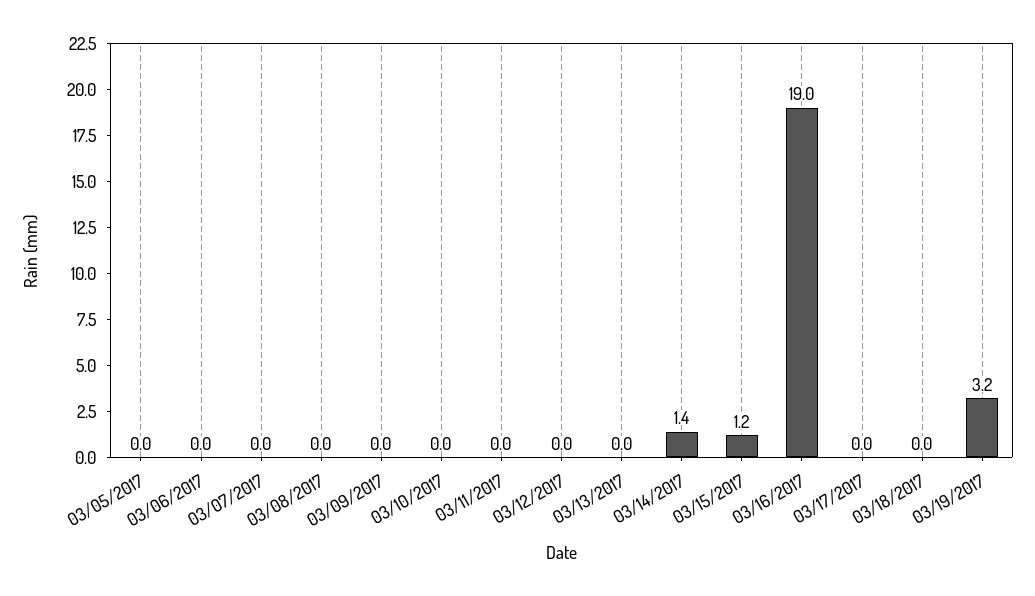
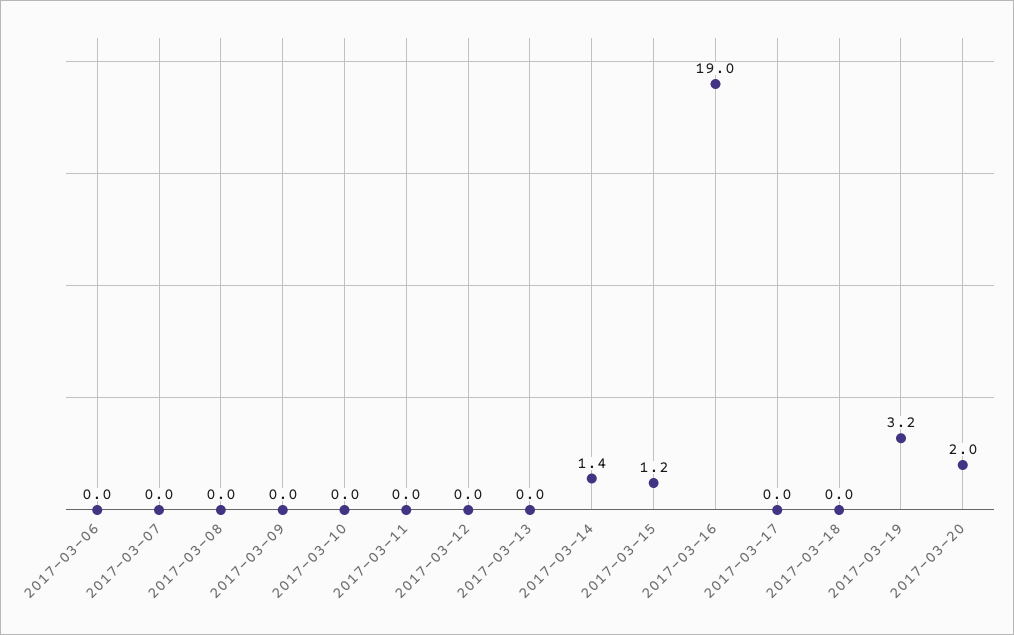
03/05/2017: 0 -> none
2017-03-20: none -> 2

